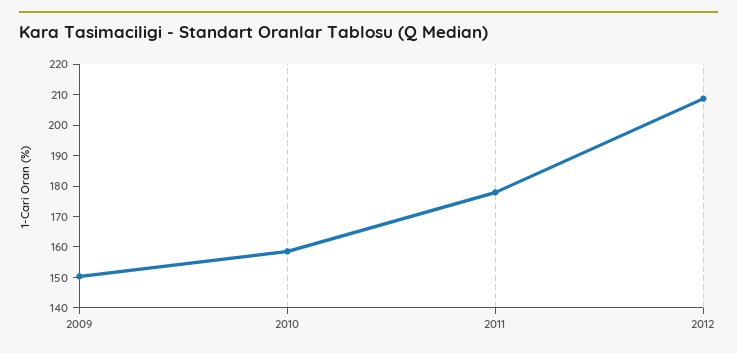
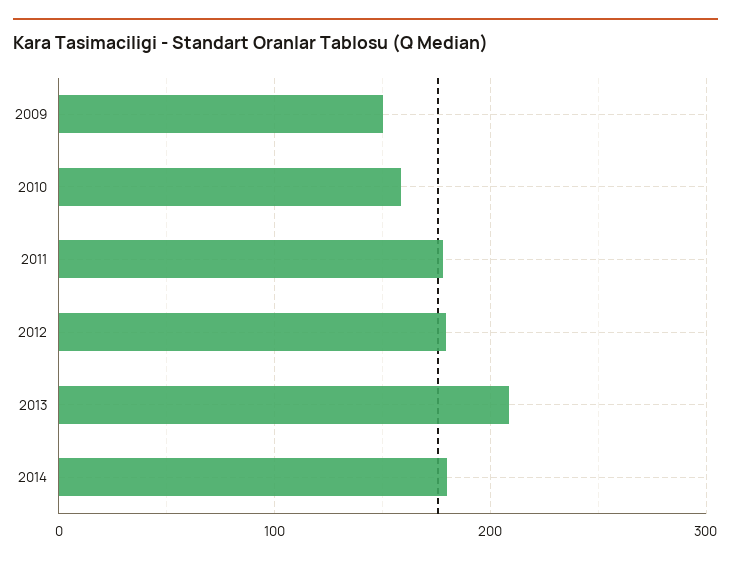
2012: 210 -> 180
2013: none -> 210
2014: none -> 180

